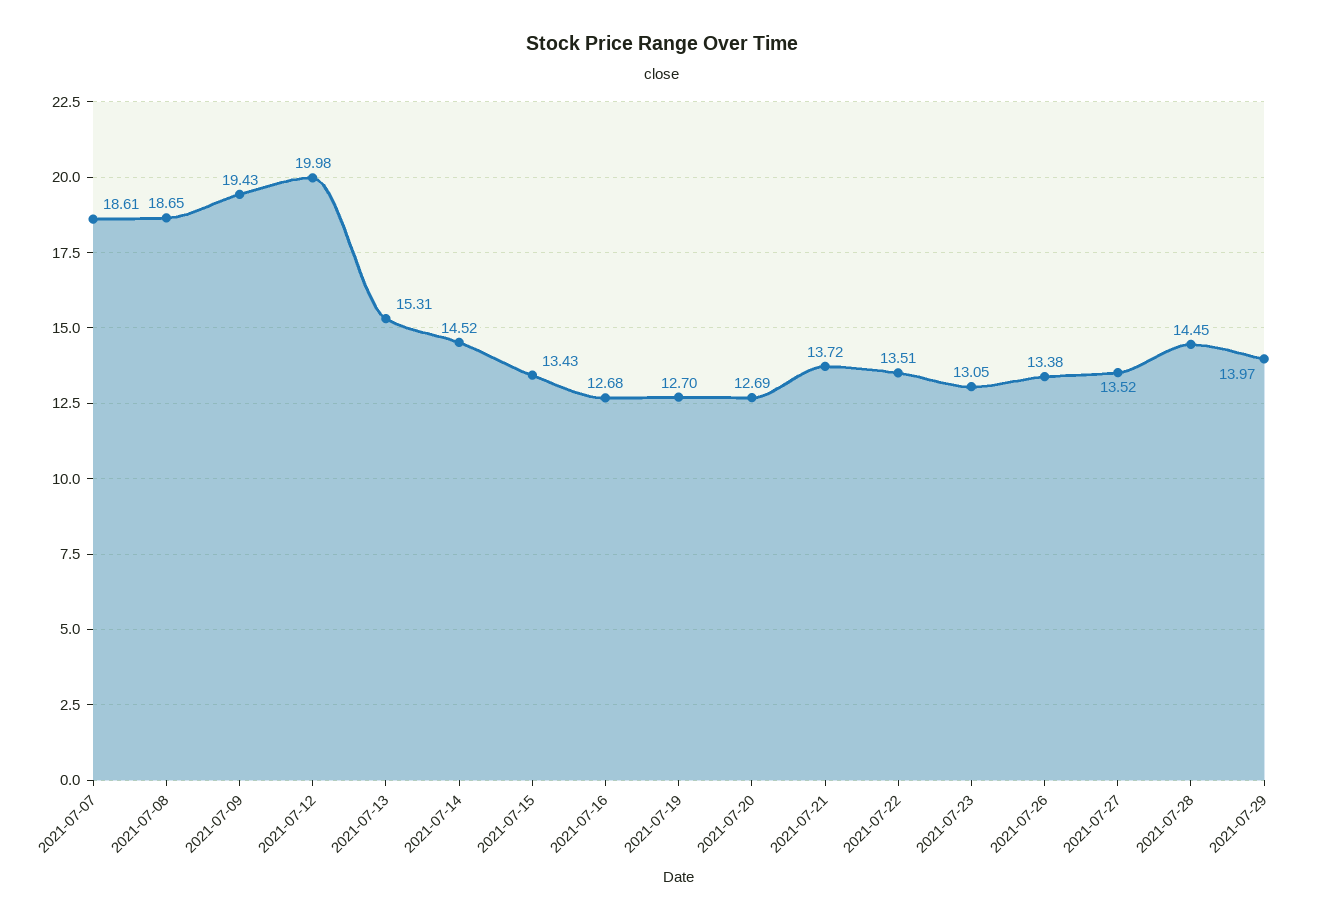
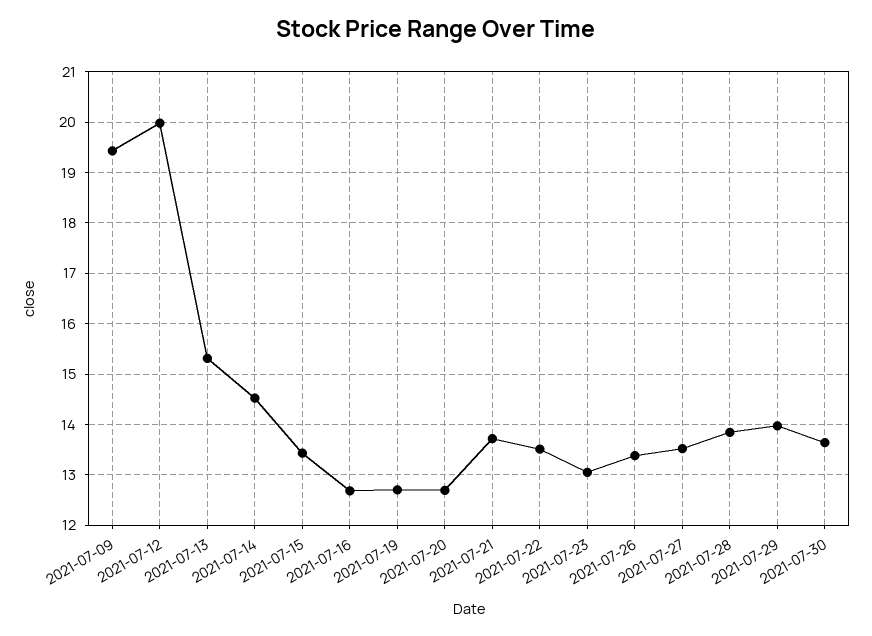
2021-07-07: 18.61 -> none
2021-07-08: 18.65 -> none
2021-07-28: 14.45 -> 13.8
2021-07-30: none -> 13.6

